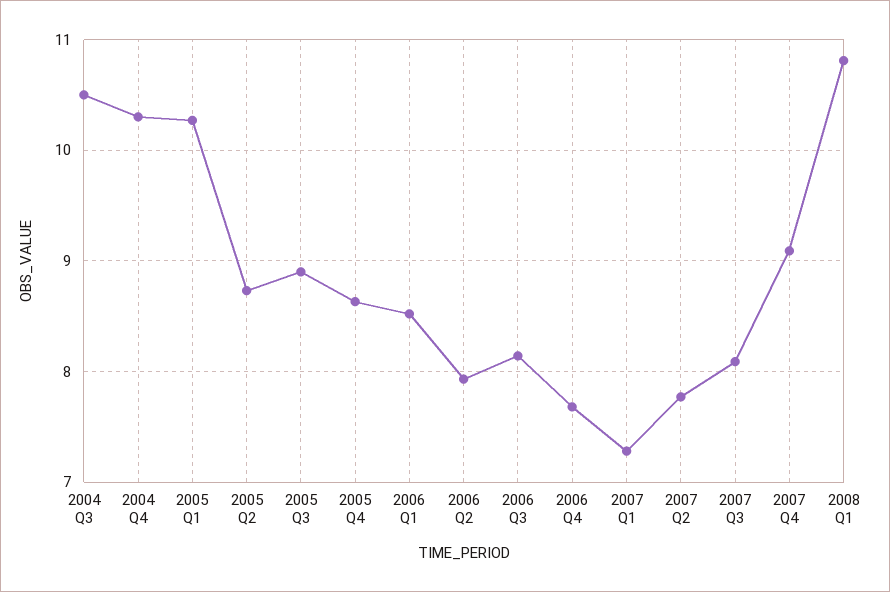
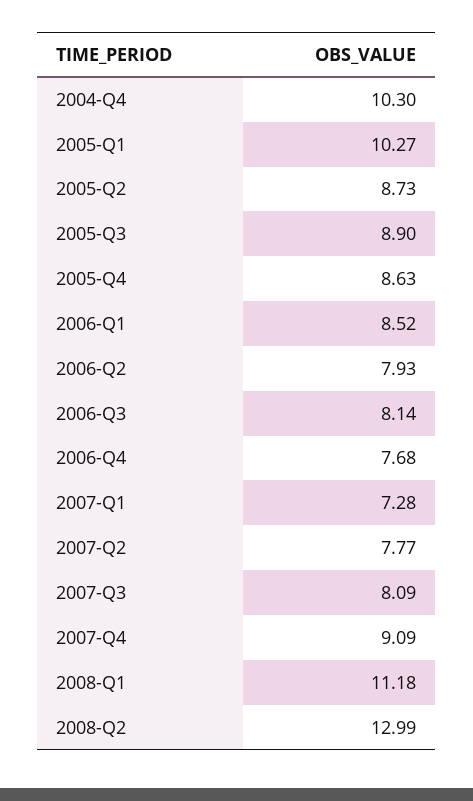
2004 Q3: 10.5 -> none
2008 Q1: 10.8 -> 11.18
2008-Q2: none -> 12.99

